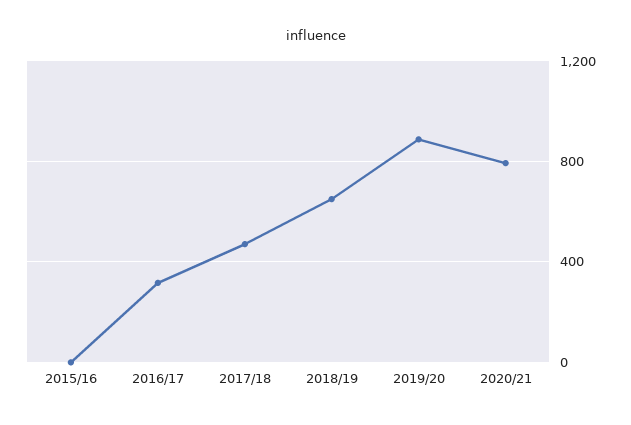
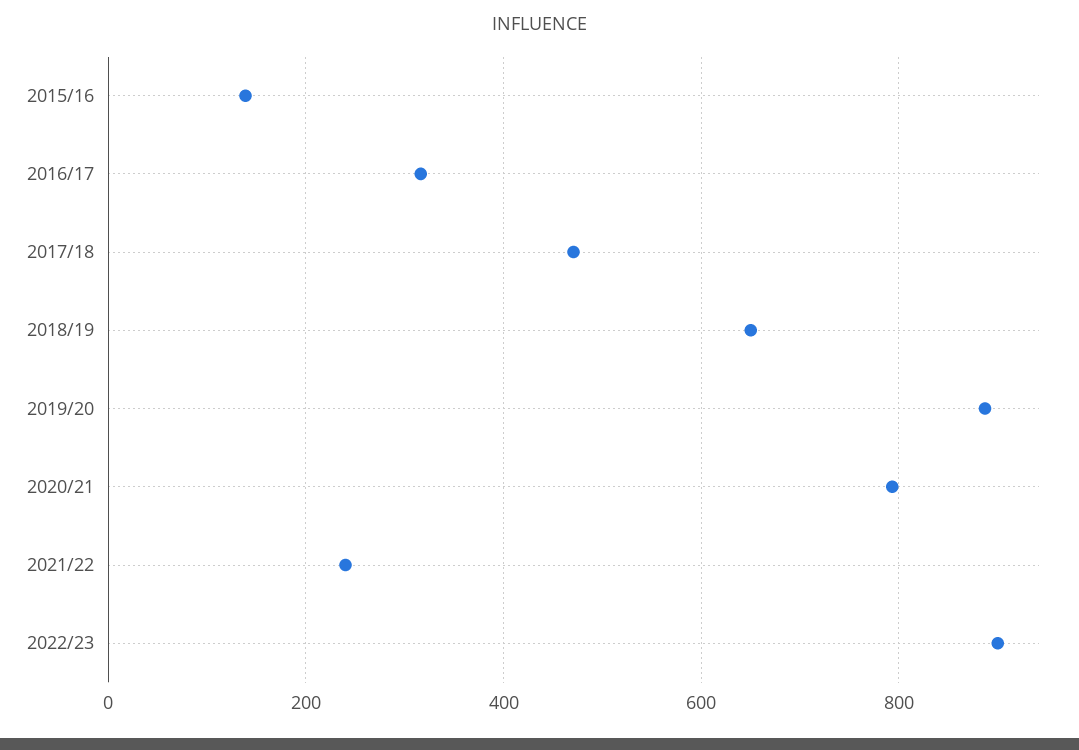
2015/16: 0 -> 140
2021/22: none -> 240
2022/23: none -> 900

